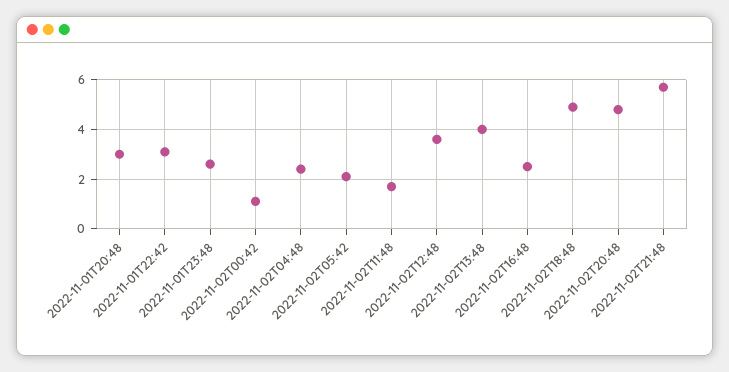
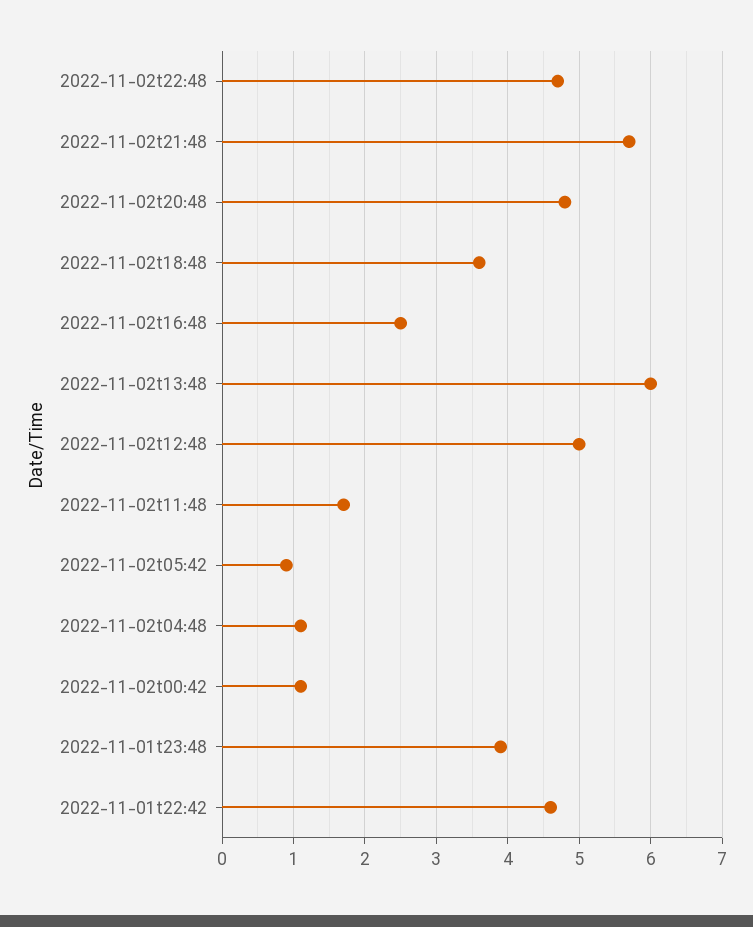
2022-11-01T20:48: 3 -> none
2022-11-01T22:42: 3 -> 4.6
2022-11-01T23:48: 2.5 -> 3.9
2022-11-02T04:48: 2.5 -> 1.1
2022-11-02T05:42: 2 -> 0.9
2022-11-02T12:48: 3.5 -> 5
2022-11-02T13:48: 4 -> 6
2022-11-02T18:48: 5 -> 3.6
2022-11-02t22:48: none -> 4.7

